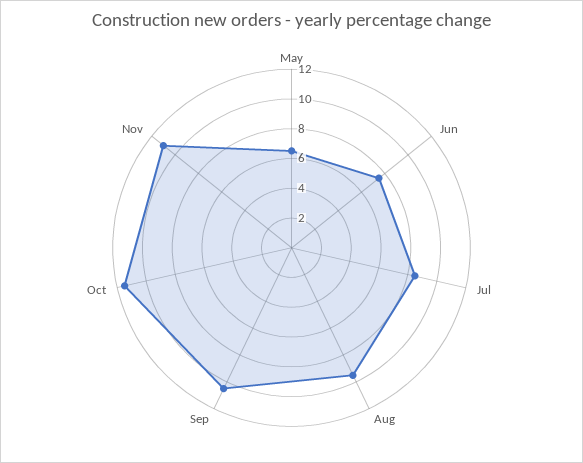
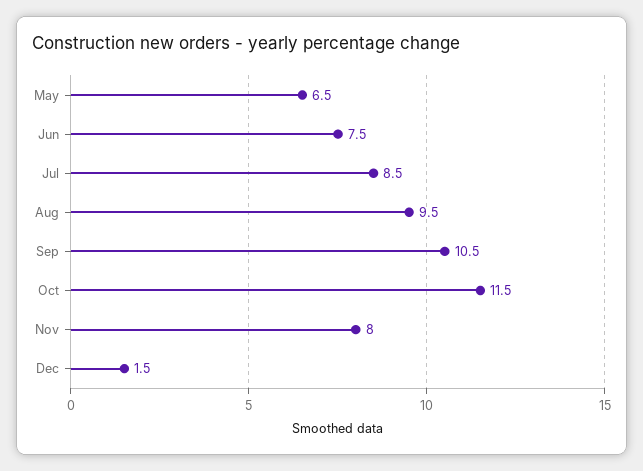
Nov: 11 -> 8
Dec: none -> 1.5

